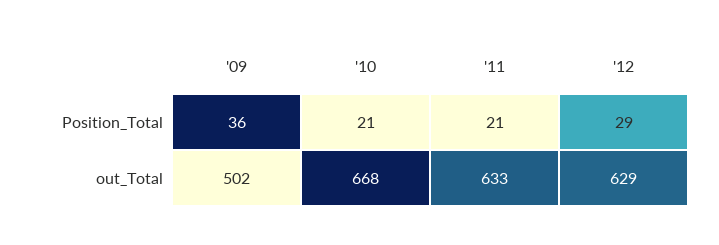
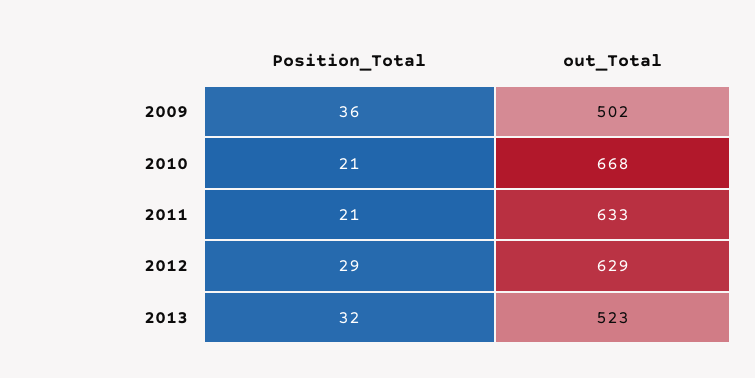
2013, Position_Total: none -> 32
2013, out_Total: none -> 523

